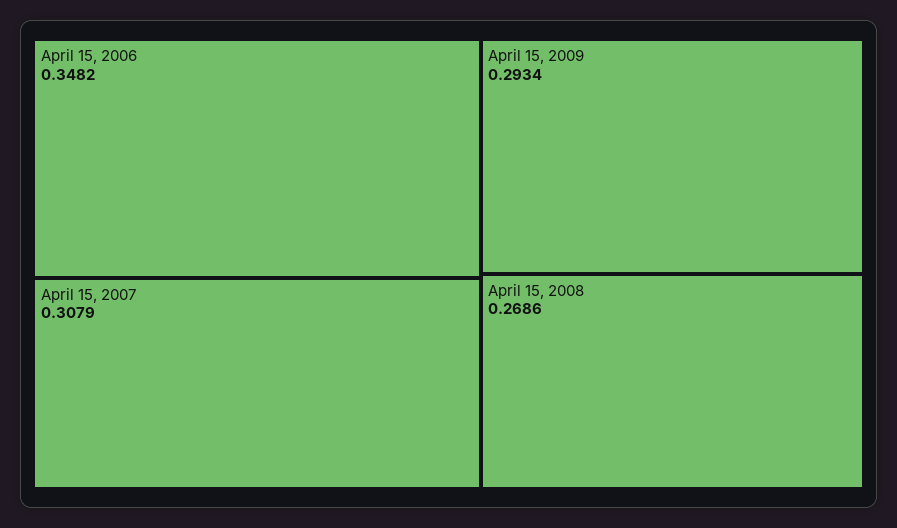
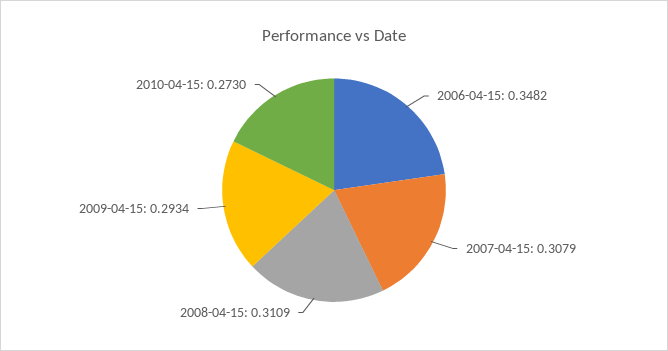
April 15, 2008: 0.2686 -> 0.3109
2010-04-15: none -> 0.273

